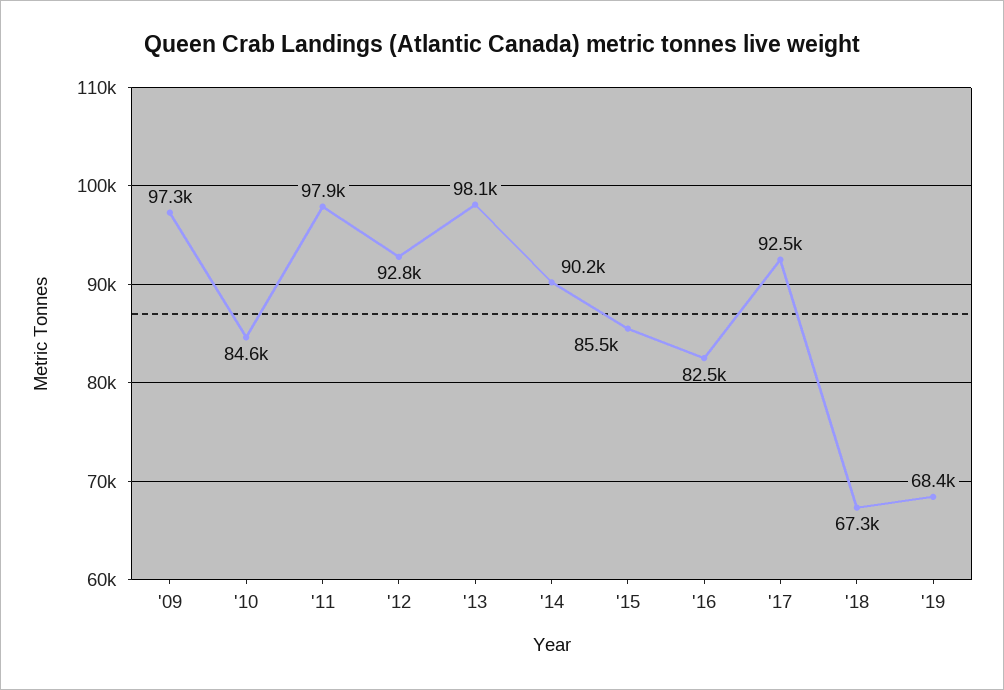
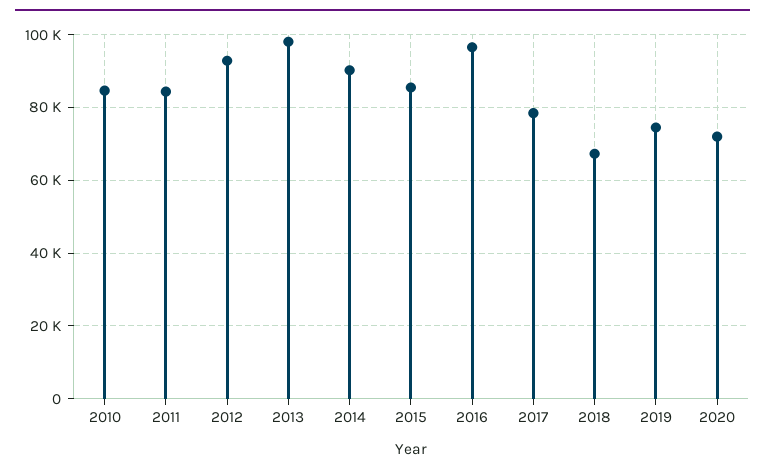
'09: 97300 -> none
'11: 97900 -> 84000
'16: 82500 -> 96000
'17: 92500 -> 78000
'19: 68400 -> 74000
2020: none -> 72000

